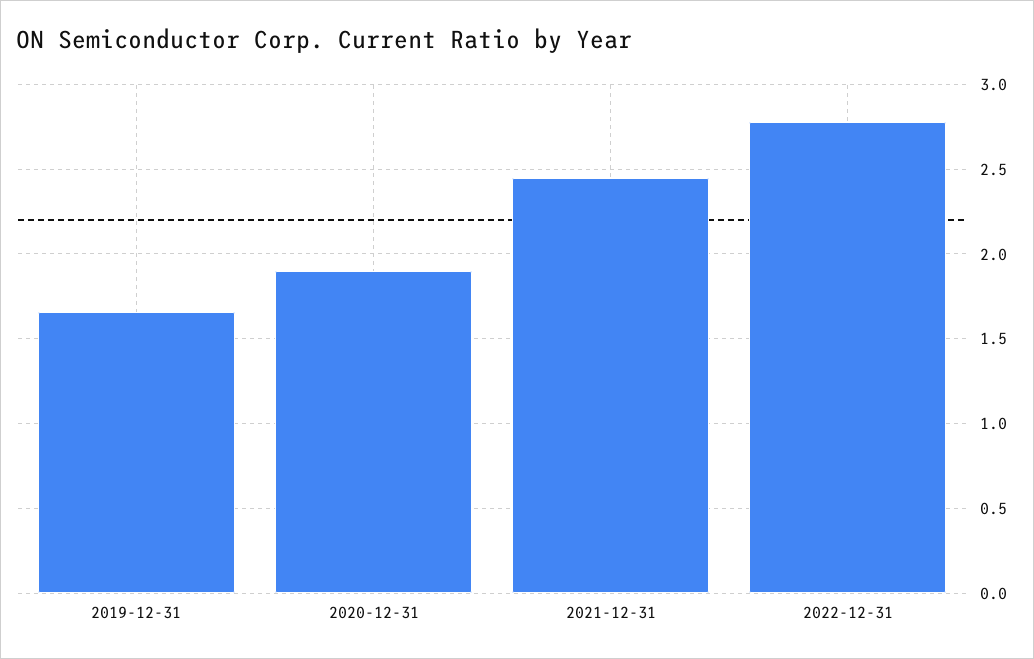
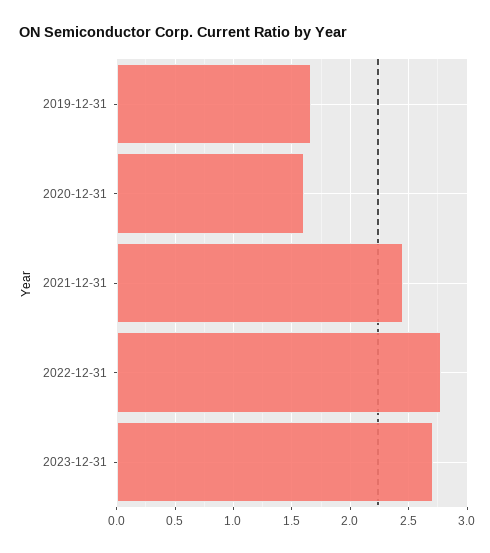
2020-12-31: 1.9 -> 1.6
2023-12-31: none -> 2.7

